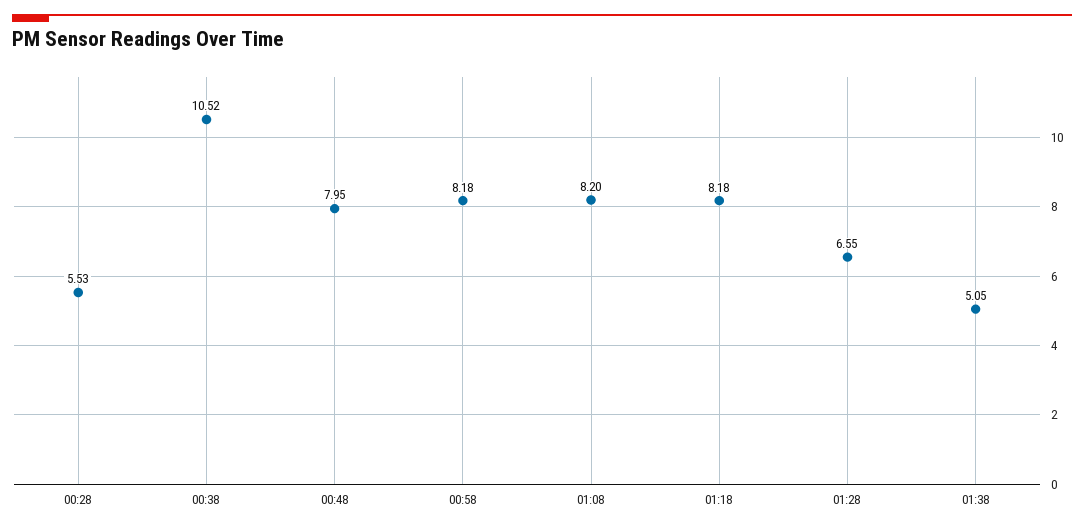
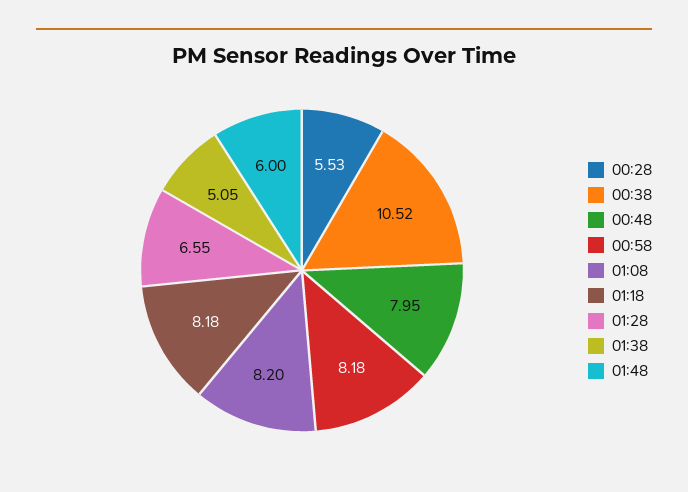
01:48: none -> 6

